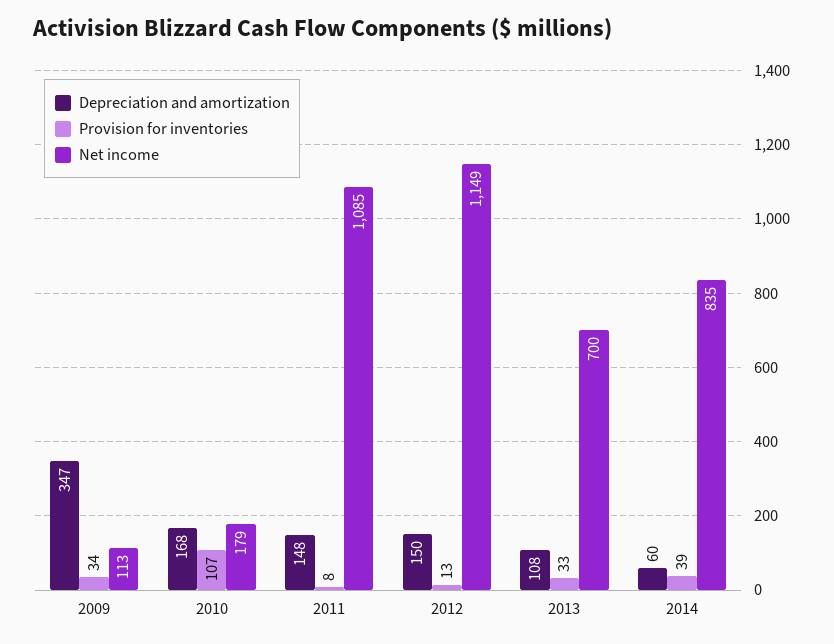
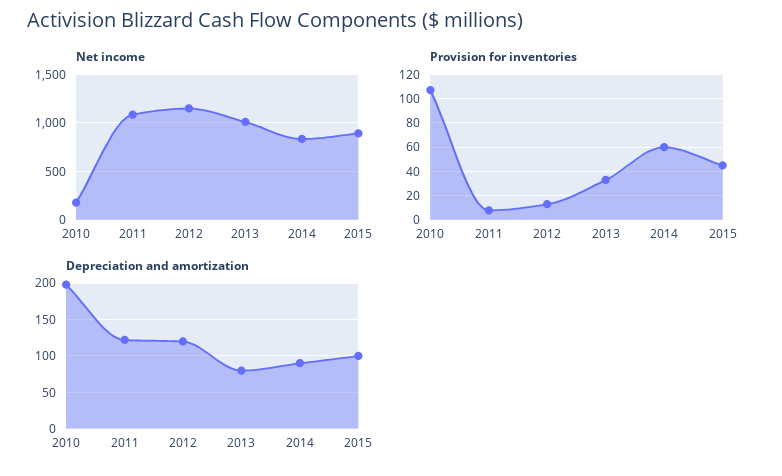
Depreciation and amortization, 2009: 347 -> none
Provision for inventories, 2009: 34 -> none
Net income, 2009: 113 -> none
Depreciation and amortization, 2010: 168 -> 200
Depreciation and amortization, 2011: 148 -> 120
Depreciation and amortization, 2012: 150 -> 120
Depreciation and amortization, 2013: 108 -> 80
Net income, 2013: 700 -> 1000
Depreciation and amortization, 2014: 60 -> 90
Provision for inventories, 2014: 39 -> 60
Net income, 2015: none -> 900
Provision for inventories, 2015: none -> 45
Depreciation and amortization, 2015: none -> 100

